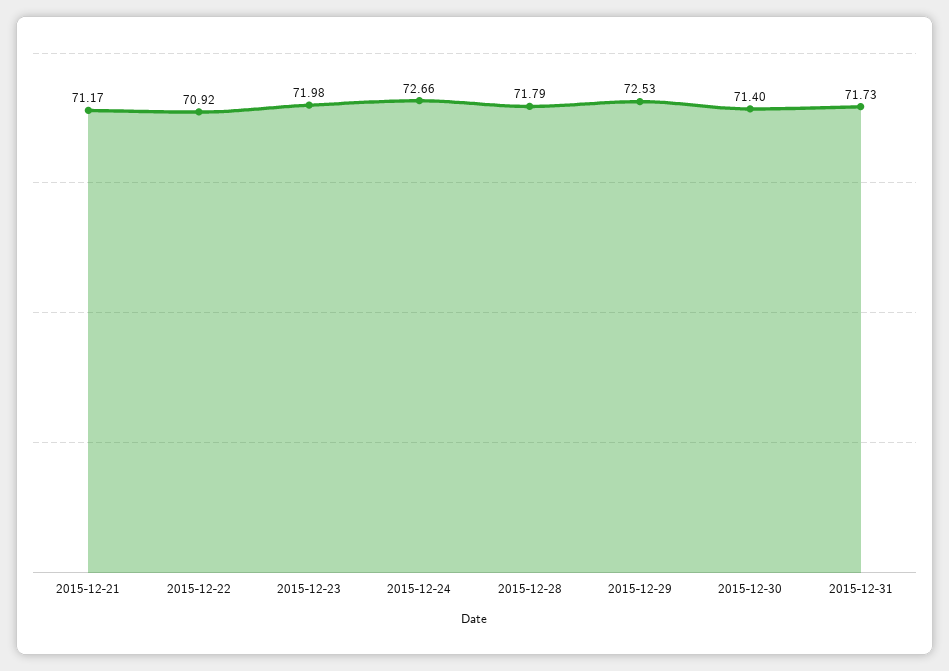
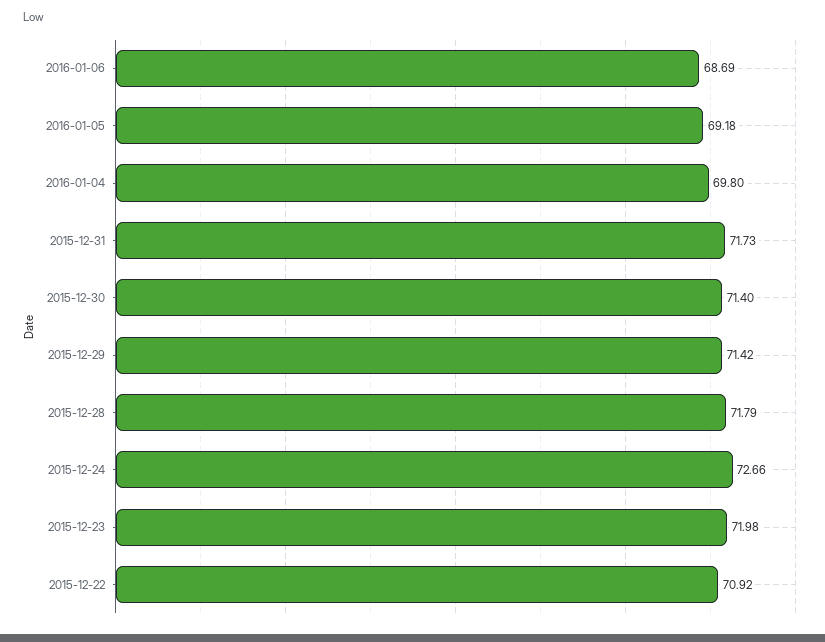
2015-12-21: 71.17 -> none
2015-12-29: 72.53 -> 71.42
2016-01-06: none -> 68.69
2016-01-05: none -> 69.18
2016-01-04: none -> 69.8

